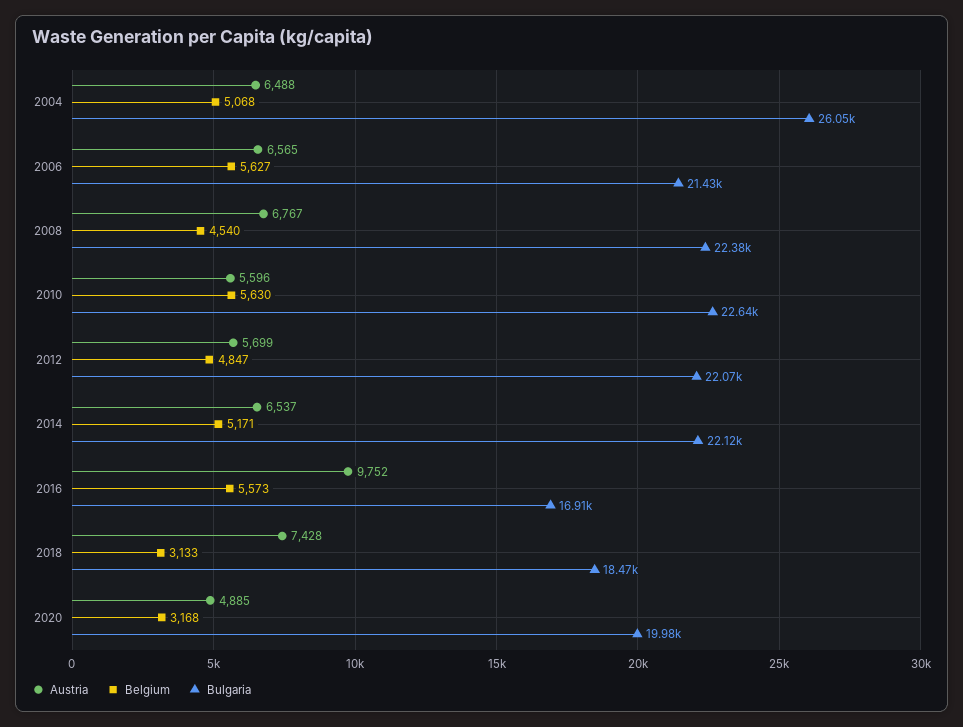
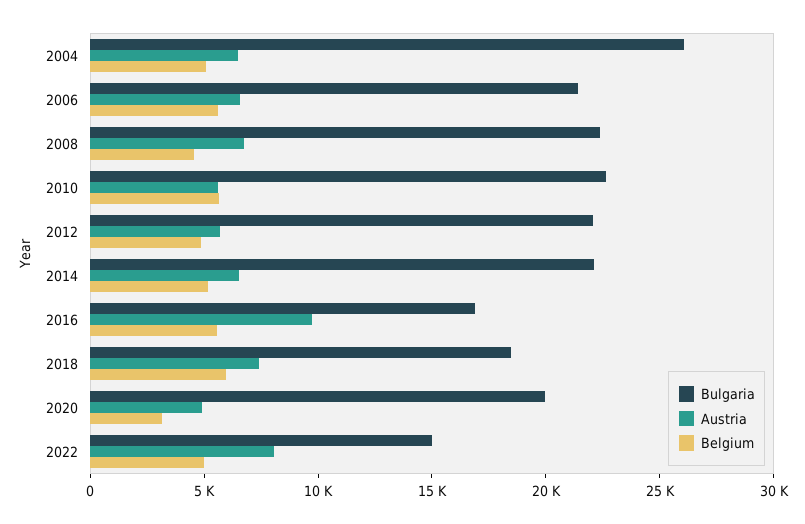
Belgium, 2018: 3133 -> 6000
Bulgaria, 2022: none -> 15000
Austria, 2022: none -> 8000
Belgium, 2022: none -> 5000

